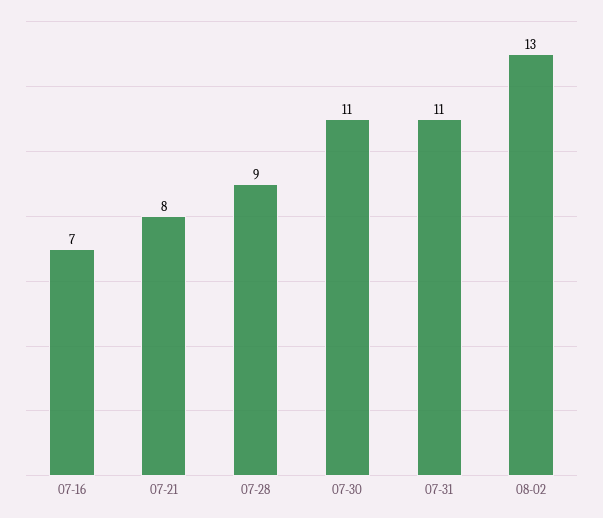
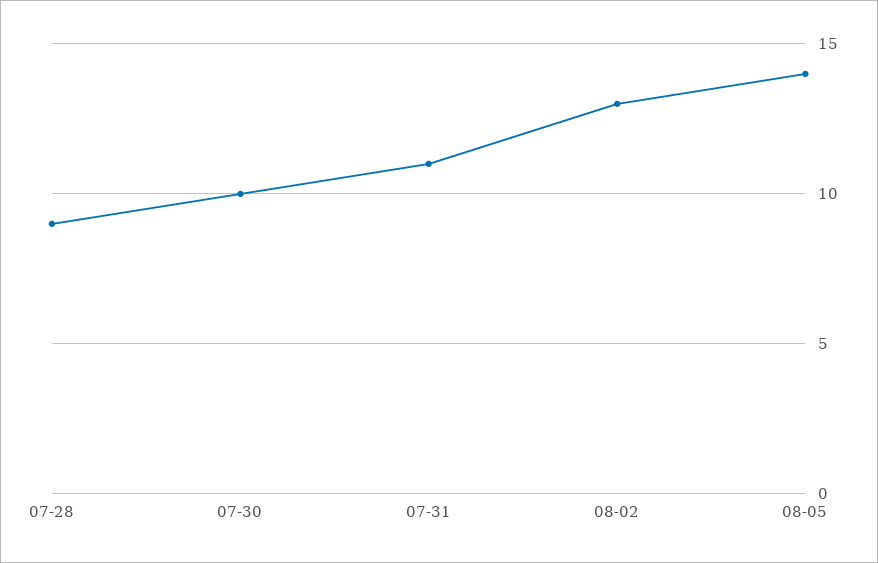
07-16: 7 -> none
07-21: 8 -> none
07-30: 11 -> 10
08-05: none -> 14

